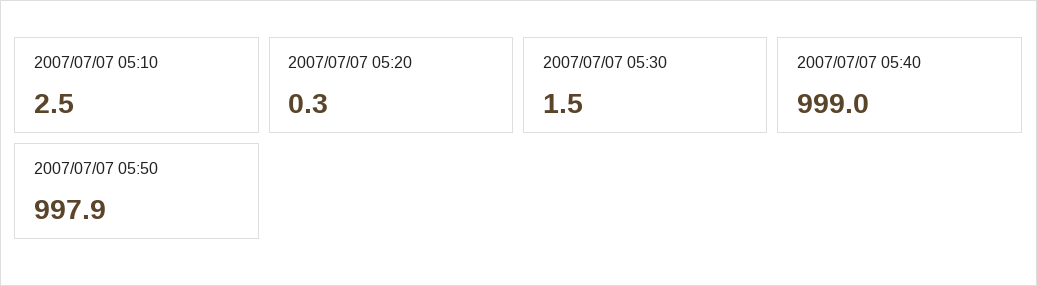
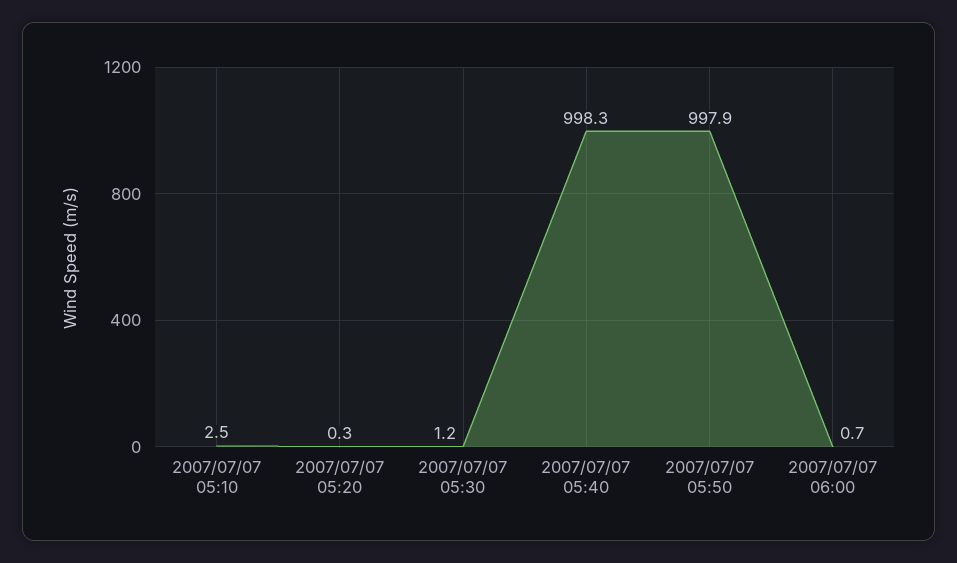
2007/07/07 05:30: 1.5 -> 1.2
2007/07/07 05:40: 999 -> 998.3
2007/07/07 06:00: none -> 0.7

